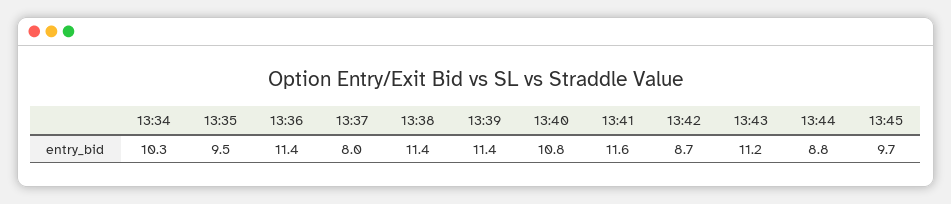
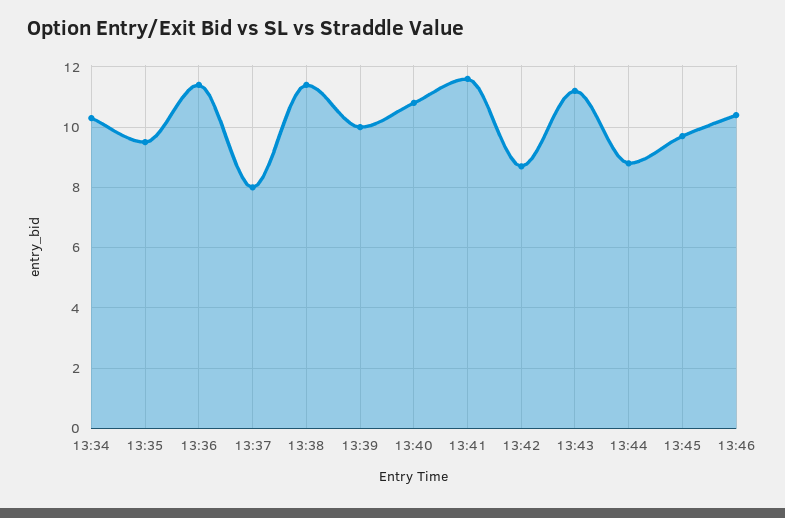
13:39: 11.4 -> 10
13:46: none -> 10.5

